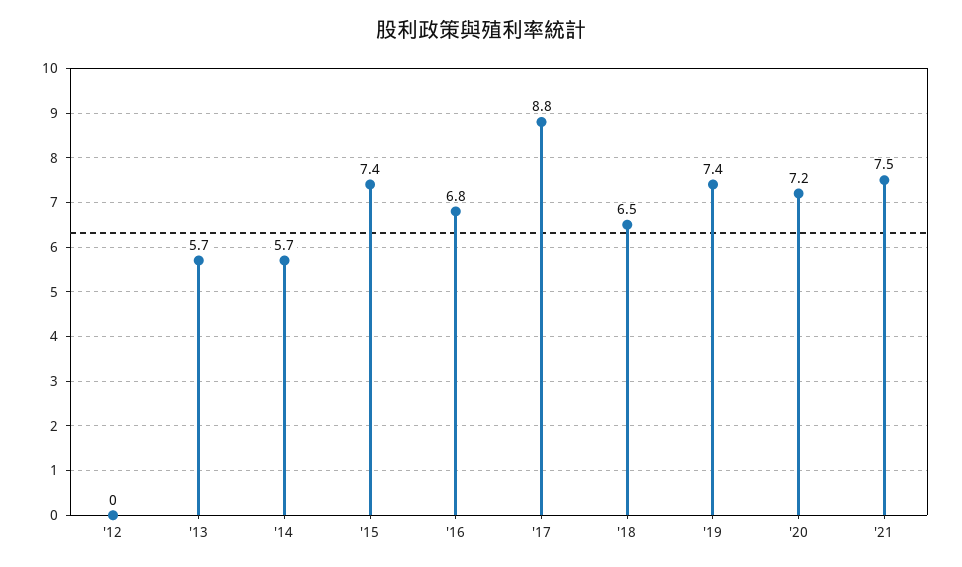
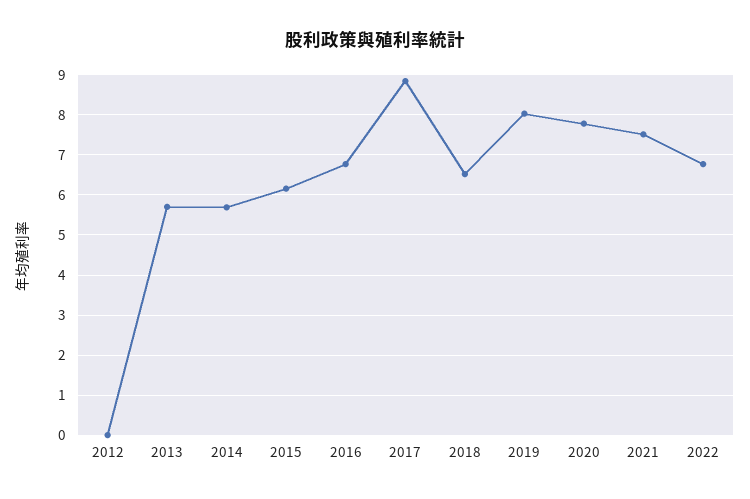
'15: 7.4 -> 6.2
'19: 7.4 -> 8
'20: 7.2 -> 7.8
2022: none -> 6.8

